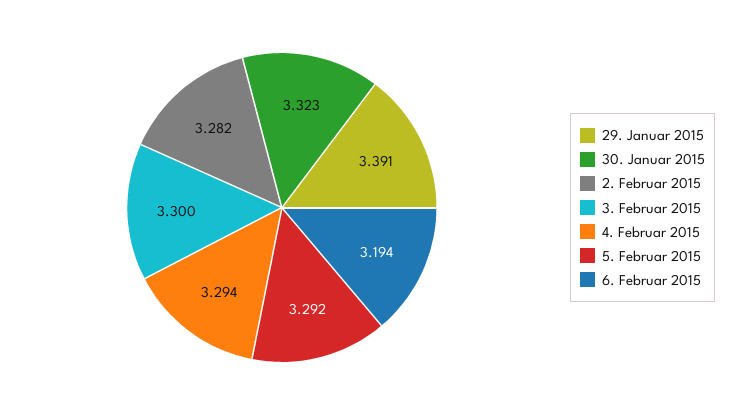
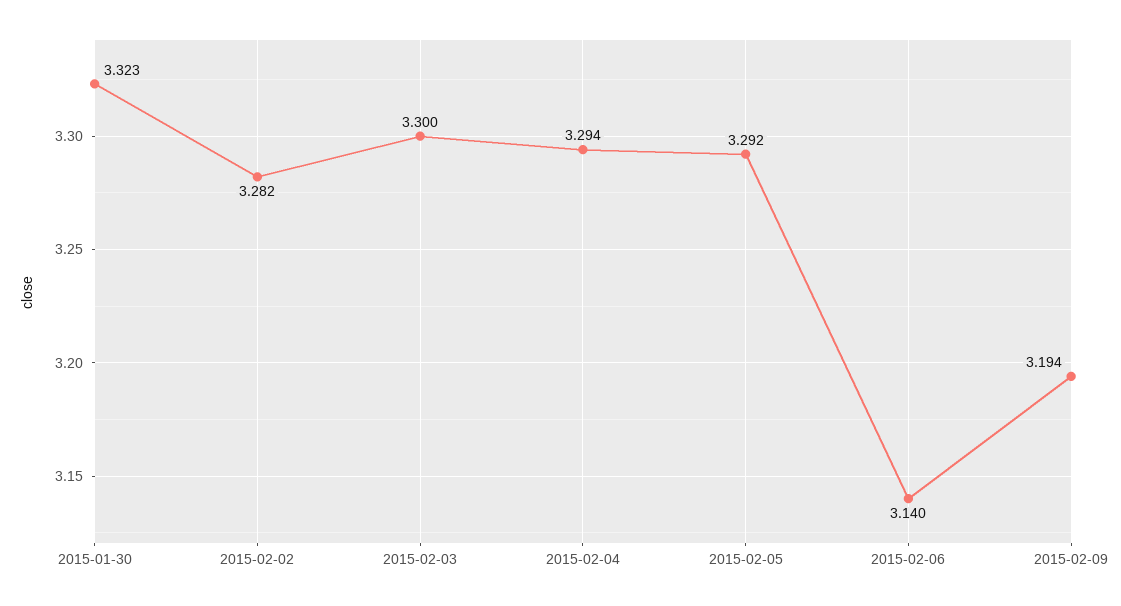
29. Januar 2015: 3.391 -> none
6. Februar 2015: 3.194 -> 3.14
2015-02-09: none -> 3.194

